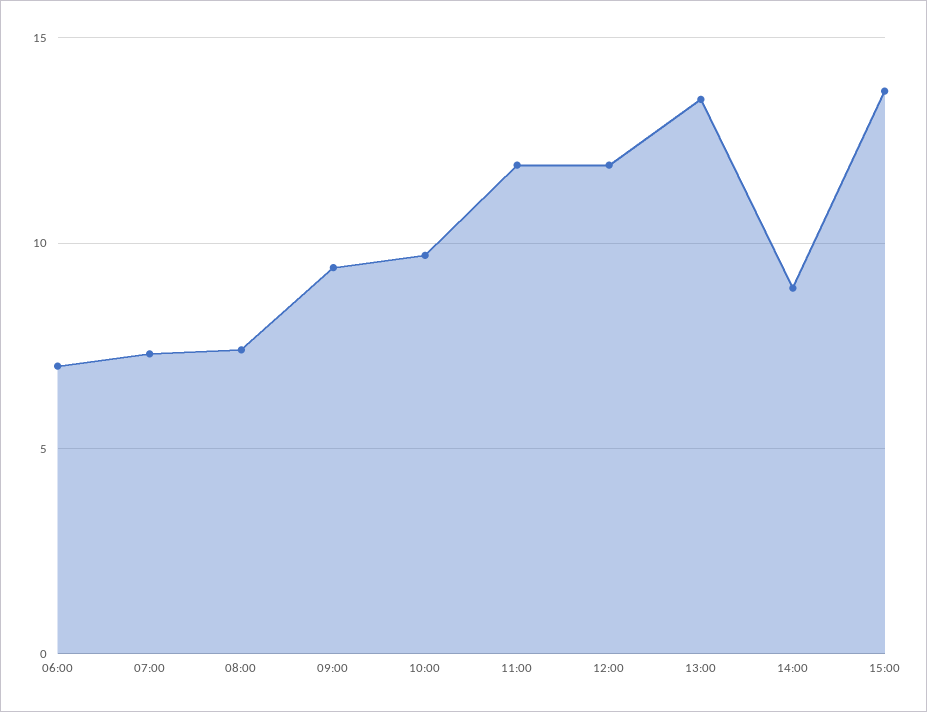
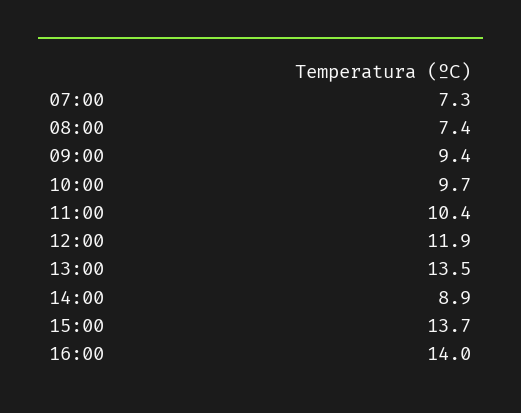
06:00: 7 -> none
11:00: 12 -> 10.4
16:00: none -> 14

